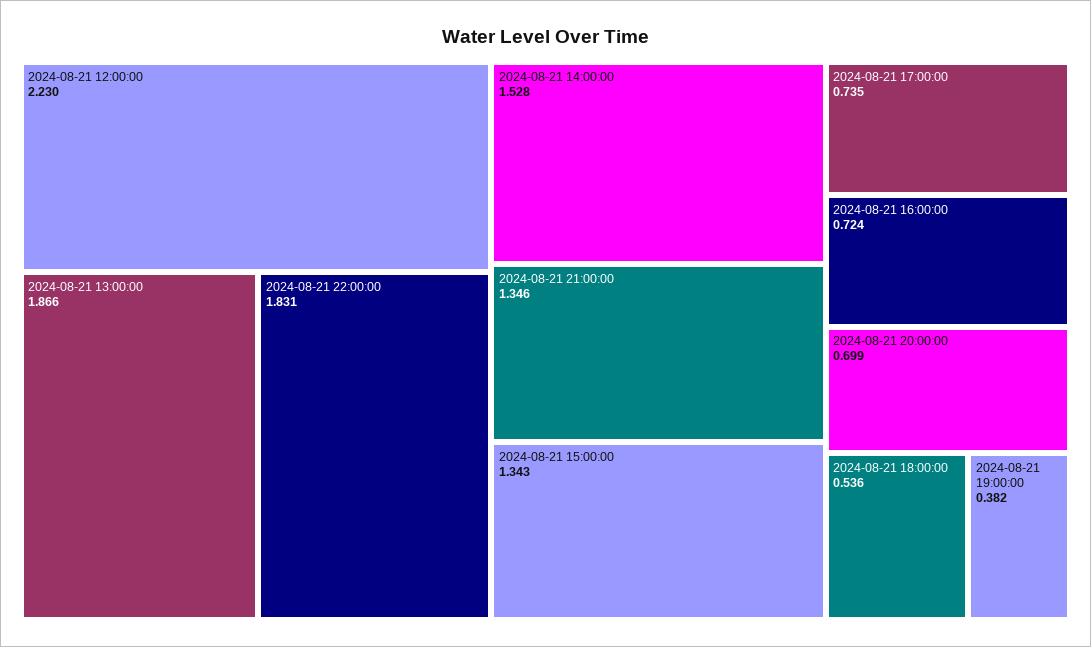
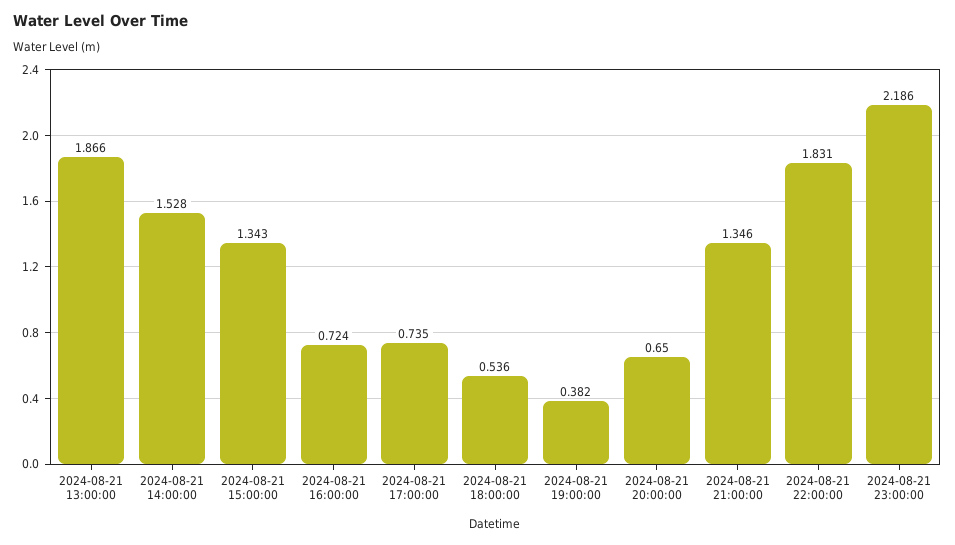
2024-08-21 12:00:00: 2.23 -> none
2024-08-21 20:00:00: 0.699 -> 0.65
2024-08-21 23:00:00: none -> 2.186

